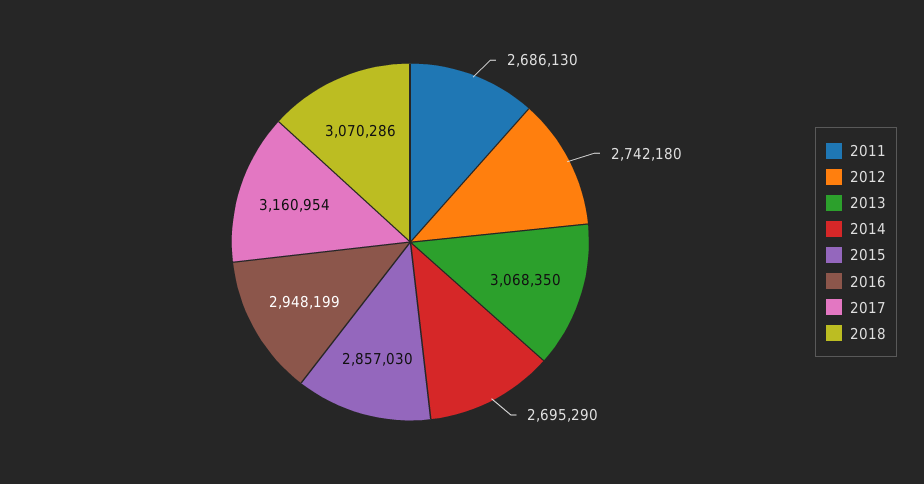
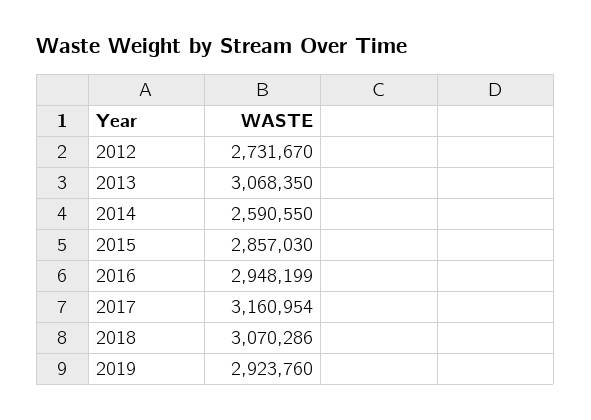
2011: 2686130 -> none
2012: 2742180 -> 2731670
2014: 2695290 -> 2590550
2019: none -> 2923760

